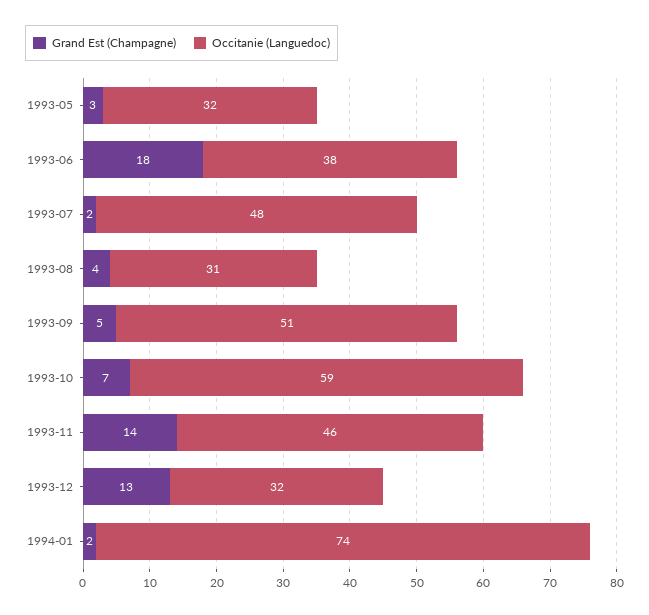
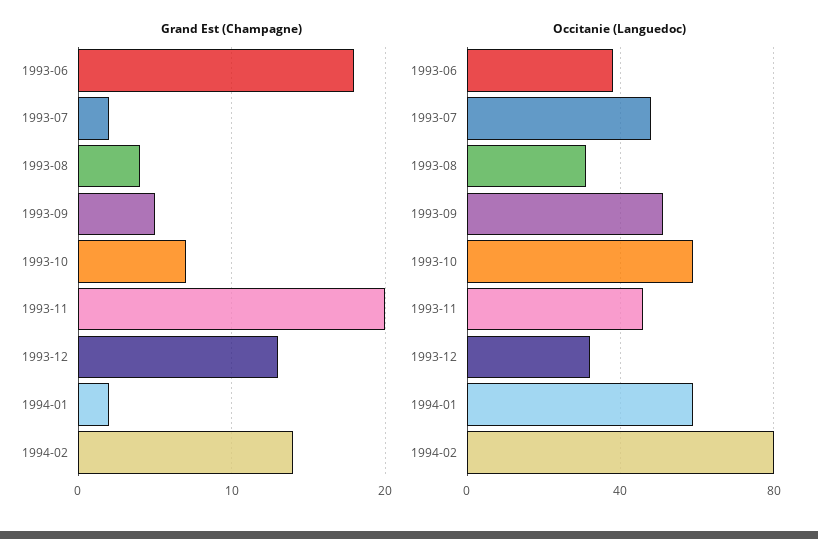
Grand Est (Champagne), 1993-05: 3 -> none
Occitanie (Languedoc), 1993-05: 32 -> none
Grand Est (Champagne), 1993-11: 14 -> 20
Occitanie (Languedoc), 1994-01: 74 -> 60
Grand Est (Champagne), 1994-02: none -> 14
Occitanie (Languedoc), 1994-02: none -> 80

